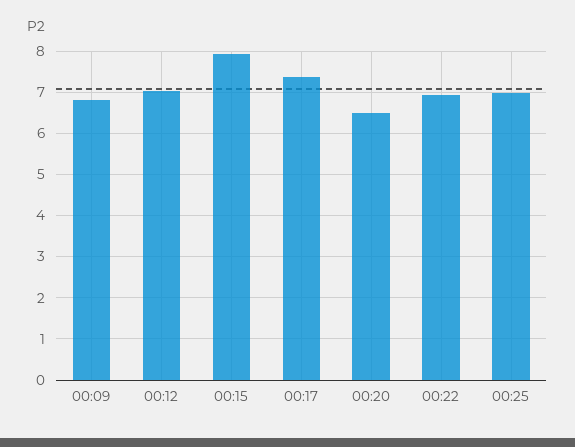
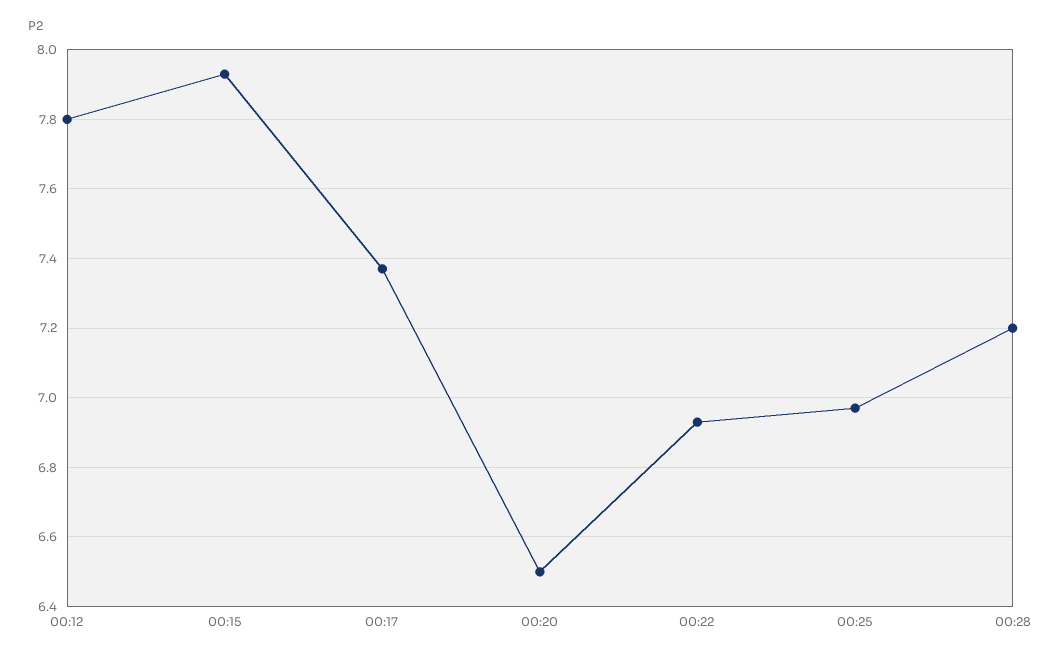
00:09: 6.8 -> none
00:12: 7 -> 7.8
00:28: none -> 7.2

